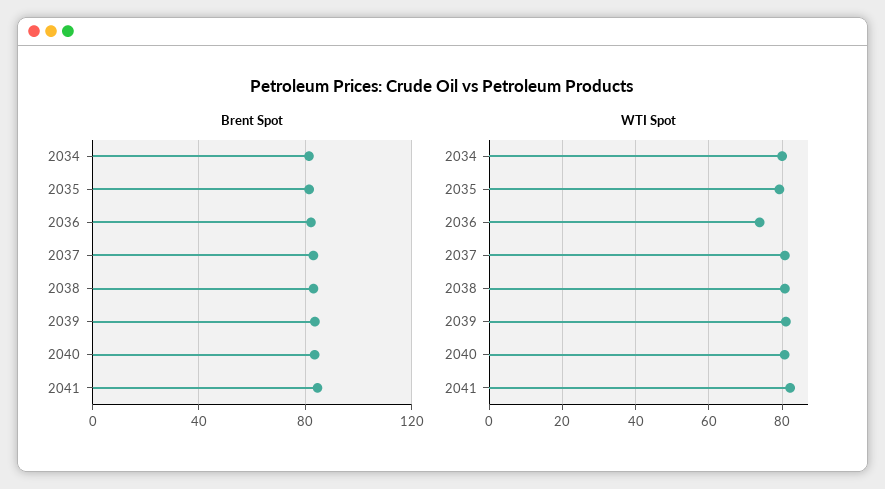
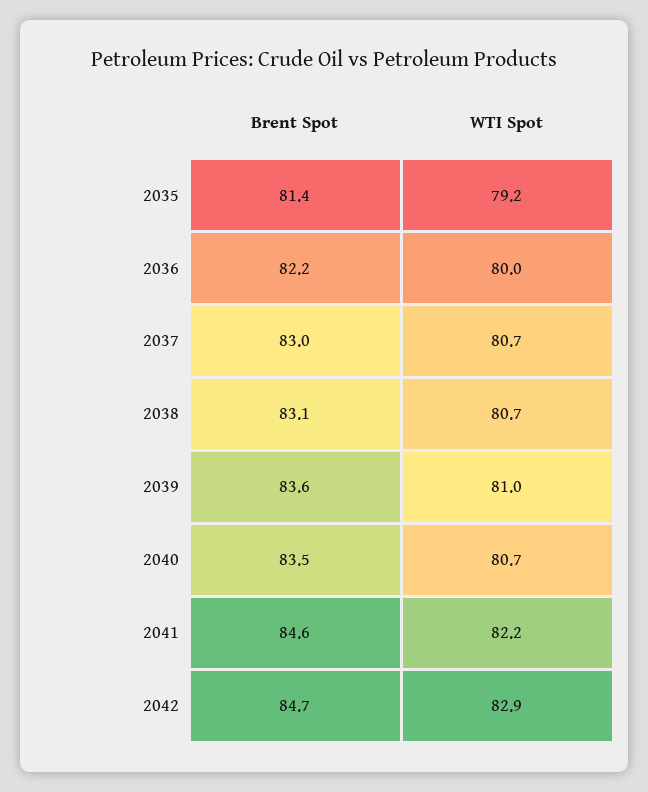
Brent Spot, 2034: 80 -> none
WTI Spot, 2034: 80 -> none
WTI Spot, 2036: 74 -> 80
Brent Spot, 2042: none -> 84.7
WTI Spot, 2042: none -> 82.9

